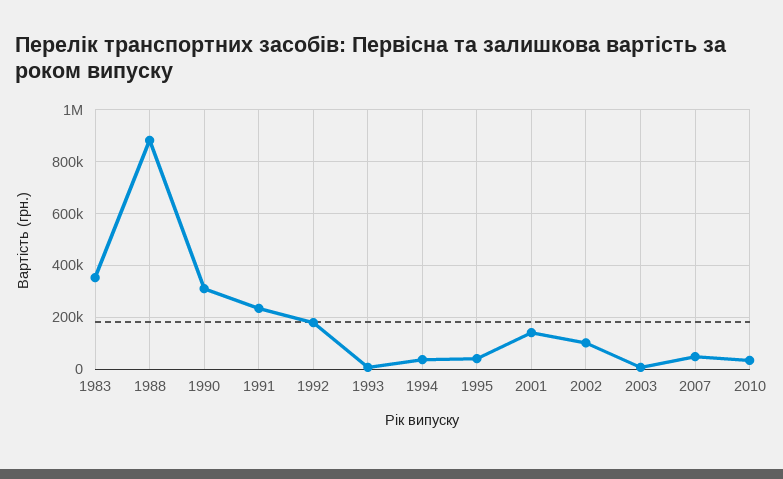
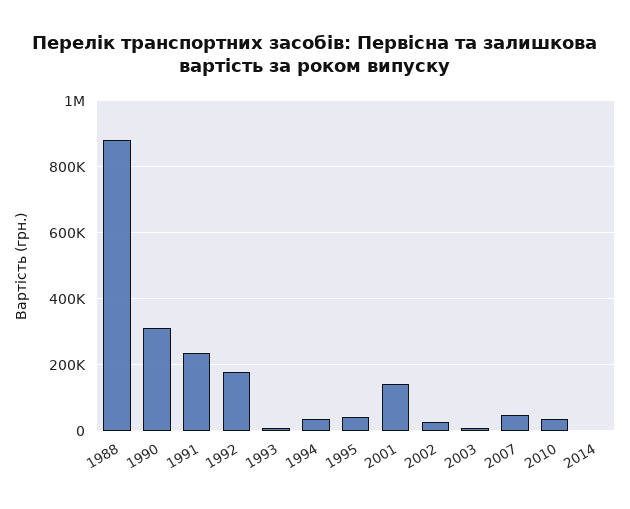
1983: 350000 -> none
2002: 100000 -> 20000
2014: none -> 0

